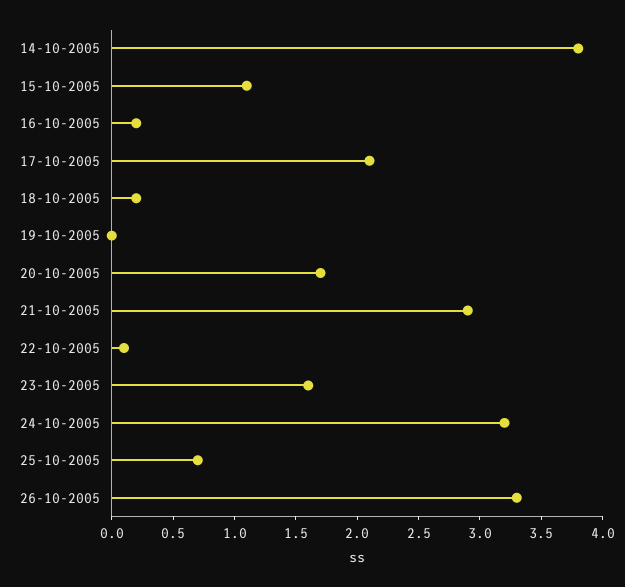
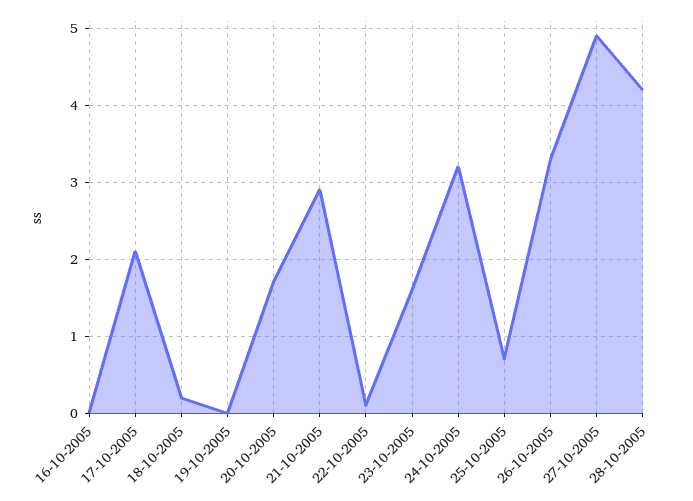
14-10-2005: 3.8 -> none
15-10-2005: 1.1 -> none
16-10-2005: 0.2 -> 0
27-10-2005: none -> 4.9
28-10-2005: none -> 4.2

